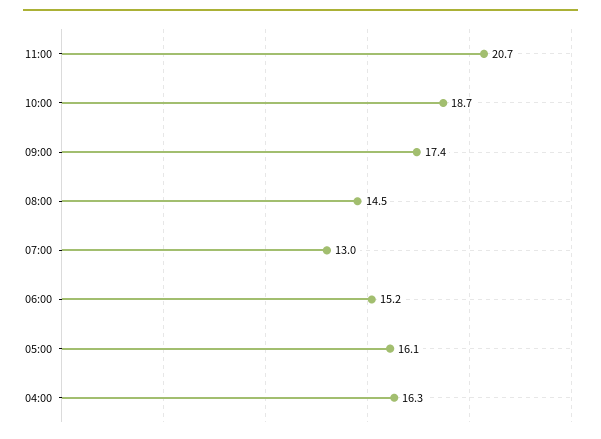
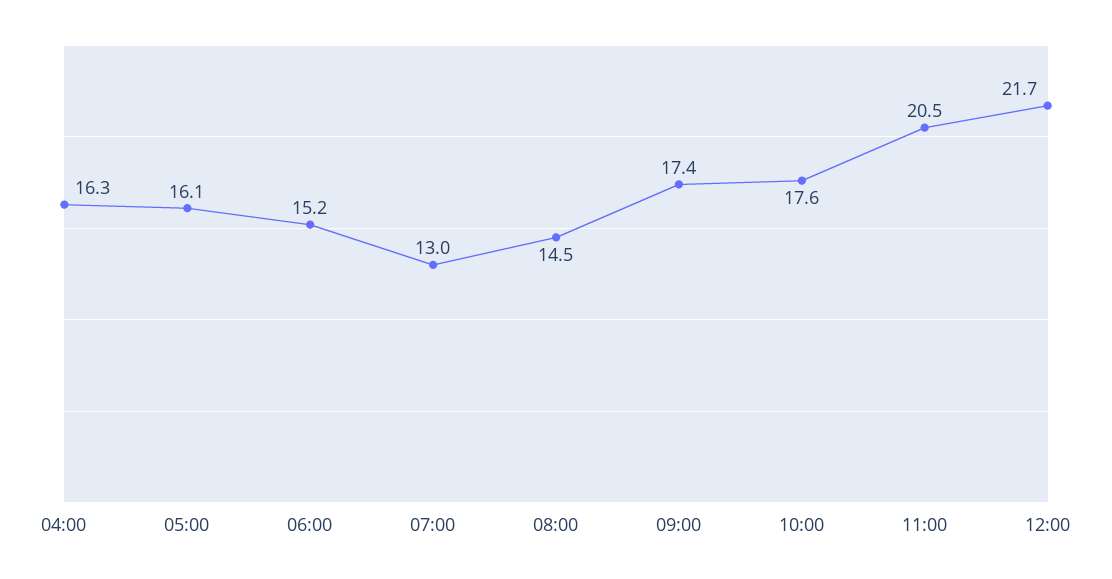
11:00: 20.7 -> 20.5
10:00: 18.7 -> 17.6
12:00: none -> 21.7

